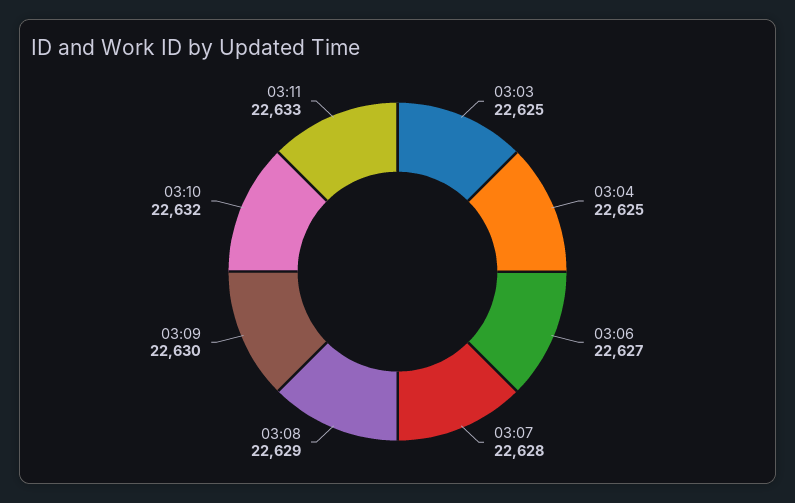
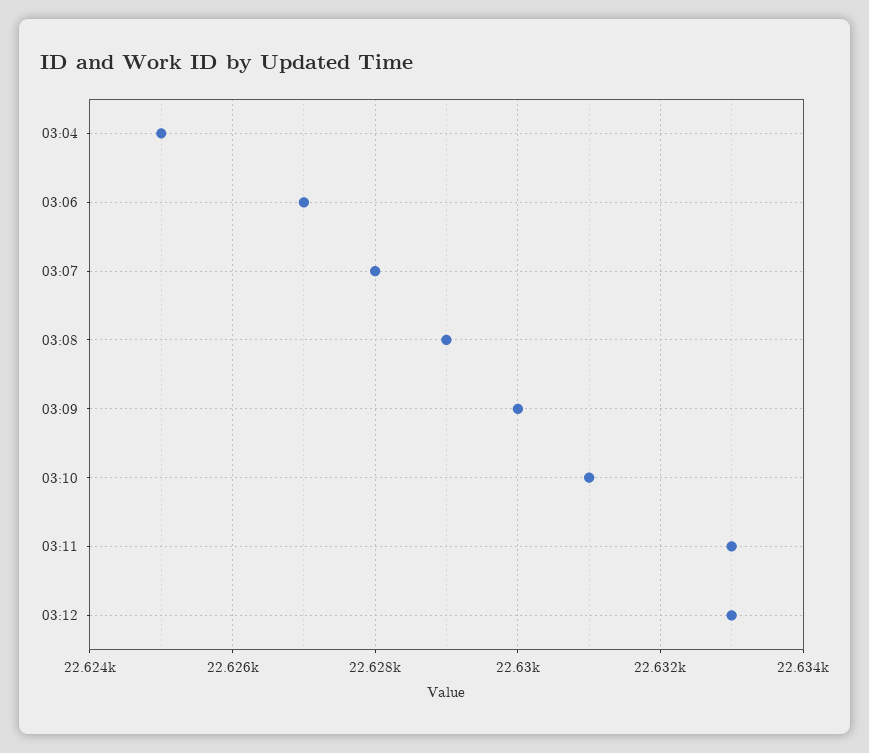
03:03: 22625 -> none
03:10: 22632 -> 22631
03:12: none -> 22633

